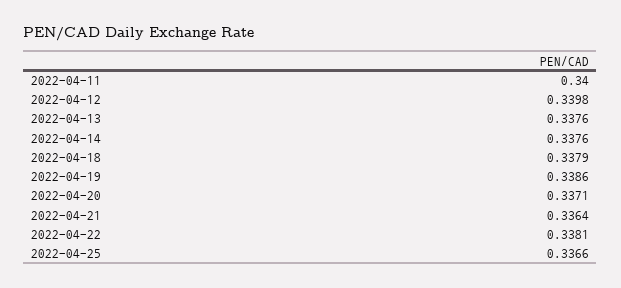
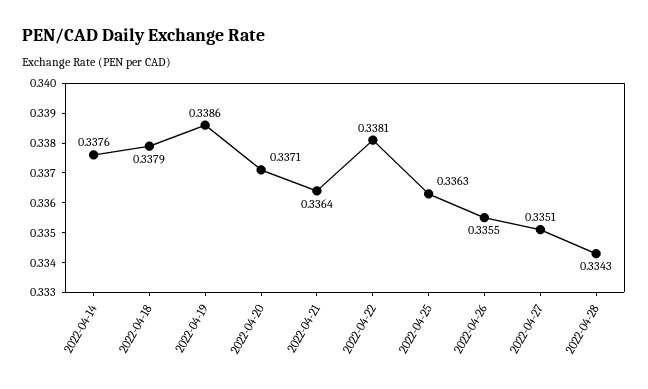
2022-04-11: 0.34 -> none
2022-04-12: 0.3398 -> none
2022-04-13: 0.3376 -> none
2022-04-25: 0.3366 -> 0.3363
2022-04-26: none -> 0.3355
2022-04-27: none -> 0.3351
2022-04-28: none -> 0.3343

